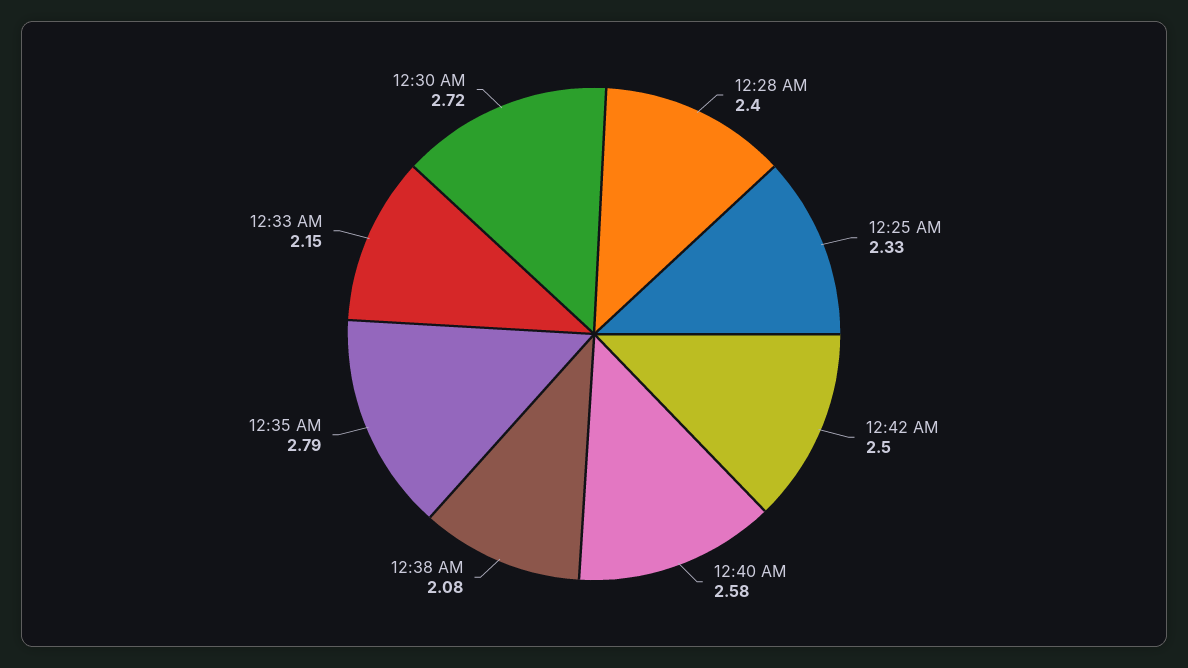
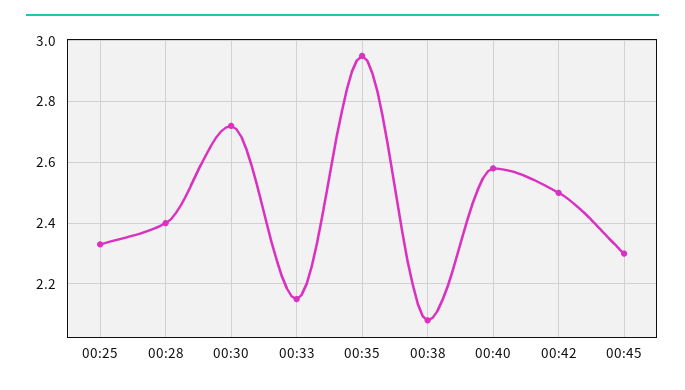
12:35 AM: 2.79 -> 2.95
00:45: none -> 2.3

